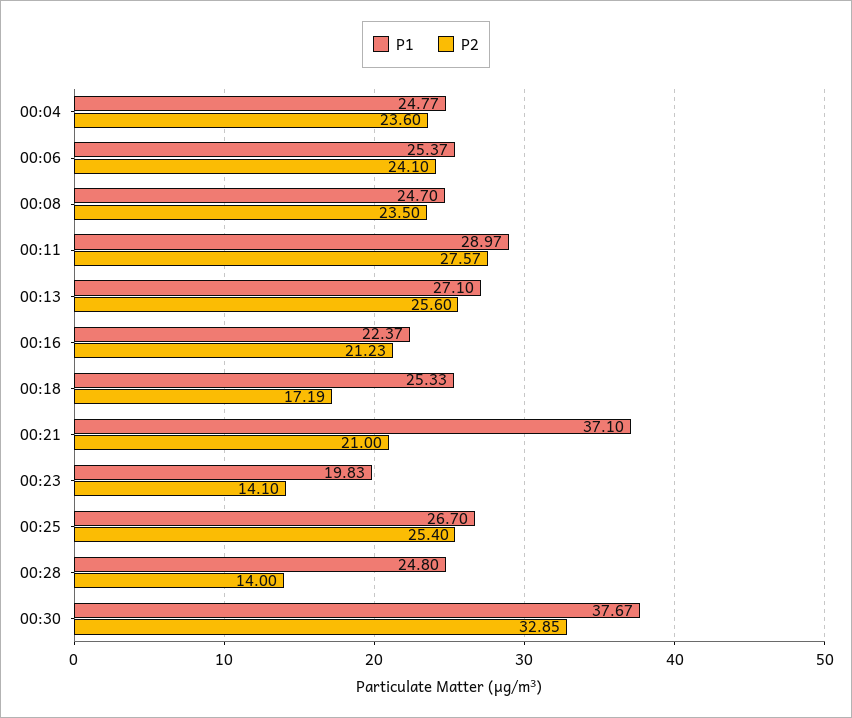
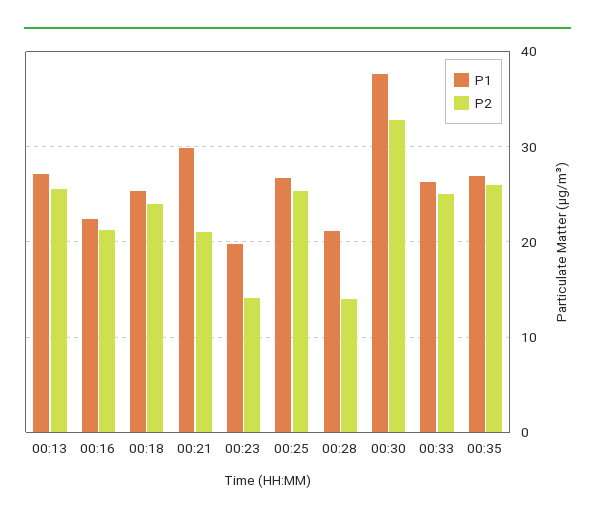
P1, 00:04: 24.77 -> none
P2, 00:04: 23.6 -> none
P1, 00:06: 25.37 -> none
P2, 00:06: 24.1 -> none
P1, 00:08: 24.7 -> none
P2, 00:08: 23.5 -> none
P1, 00:11: 28.97 -> none
P2, 00:11: 27.57 -> none
P2, 00:18: 17.19 -> 24
P1, 00:21: 37.1 -> 30
P1, 00:28: 24.8 -> 21
P1, 00:33: none -> 26
P2, 00:33: none -> 25
P1, 00:35: none -> 27
P2, 00:35: none -> 26

